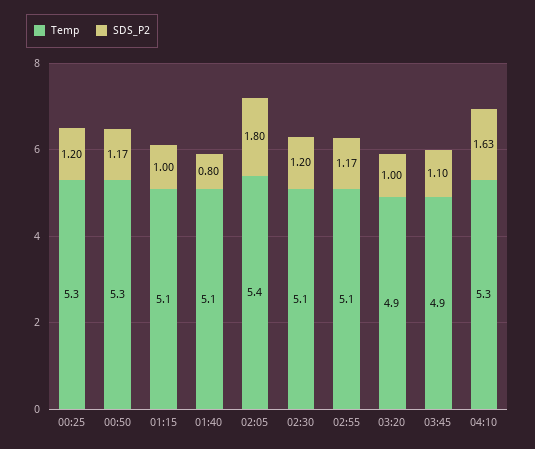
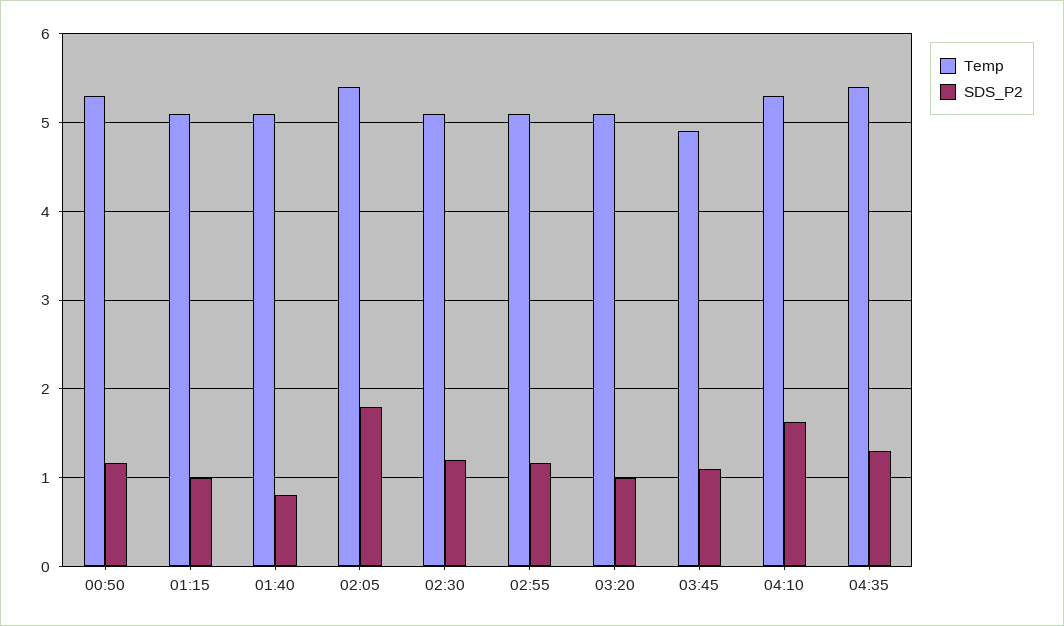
Temp, 00:25: 5.3 -> none
SDS_P2, 00:25: 1.2 -> none
Temp, 03:20: 4.9 -> 5.1
Temp, 04:35: none -> 5.4
SDS_P2, 04:35: none -> 1.3

